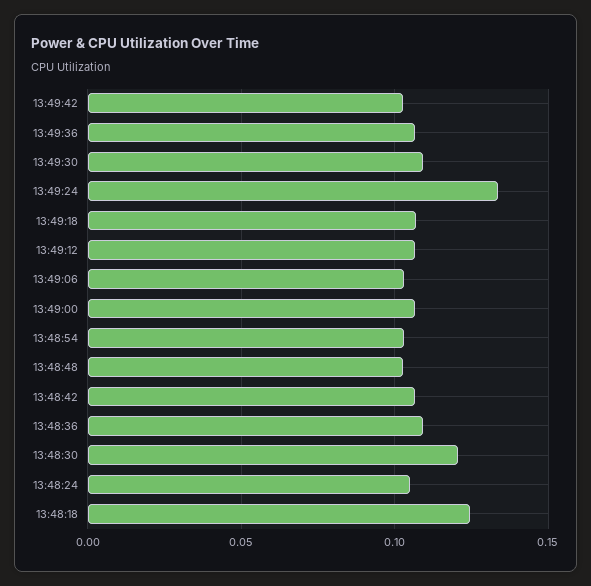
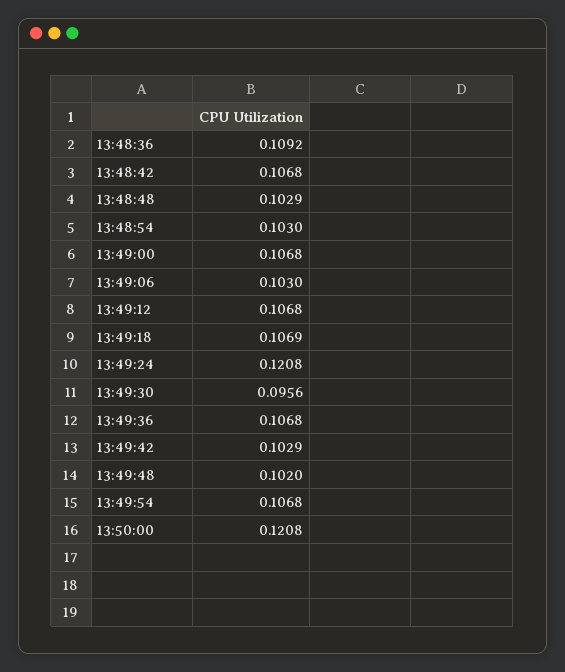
13:49:30: 0.11 -> 0.0956
13:49:24: 0.135 -> 0.1208
13:48:30: 0.12 -> none
13:48:24: 0.105 -> none
13:48:18: 0.125 -> none
13:49:48: none -> 0.102
13:49:54: none -> 0.1068
13:50:00: none -> 0.1208

